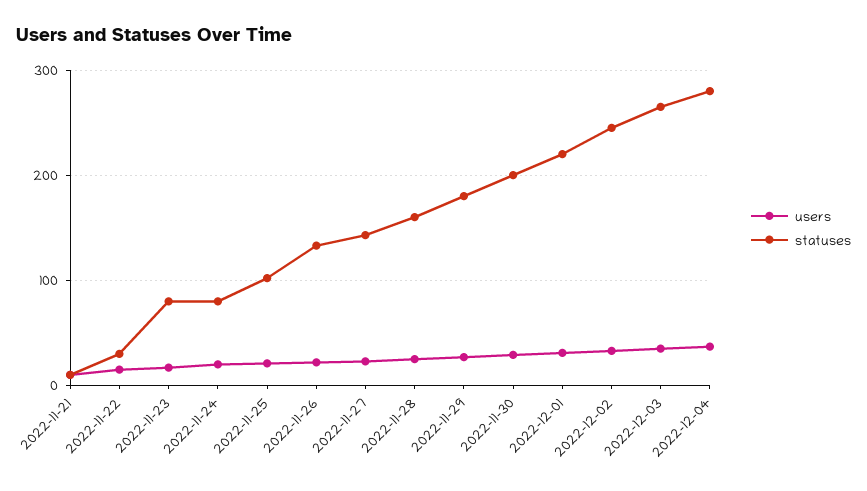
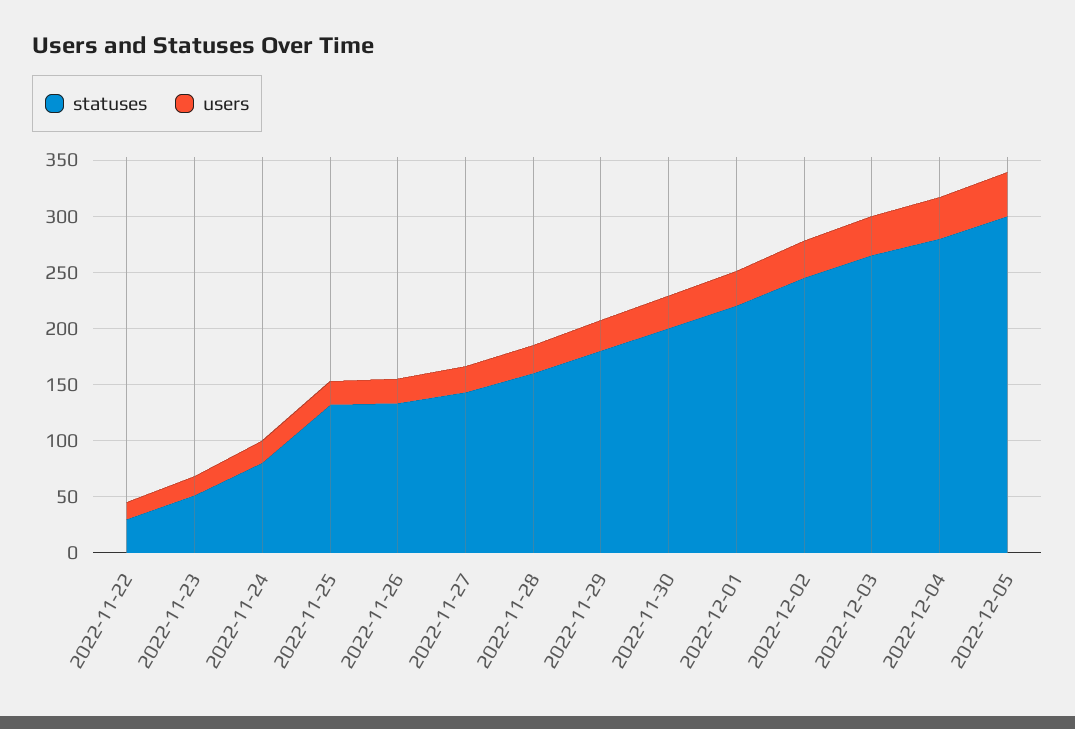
users, 2022-11-21: 10 -> none
statuses, 2022-11-21: 10 -> none
statuses, 2022-11-23: 80 -> 50
statuses, 2022-11-25: 100 -> 130
statuses, 2022-12-05: none -> 300
users, 2022-12-05: none -> 40

